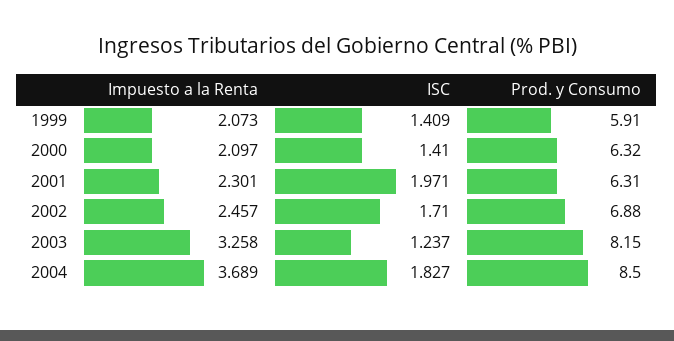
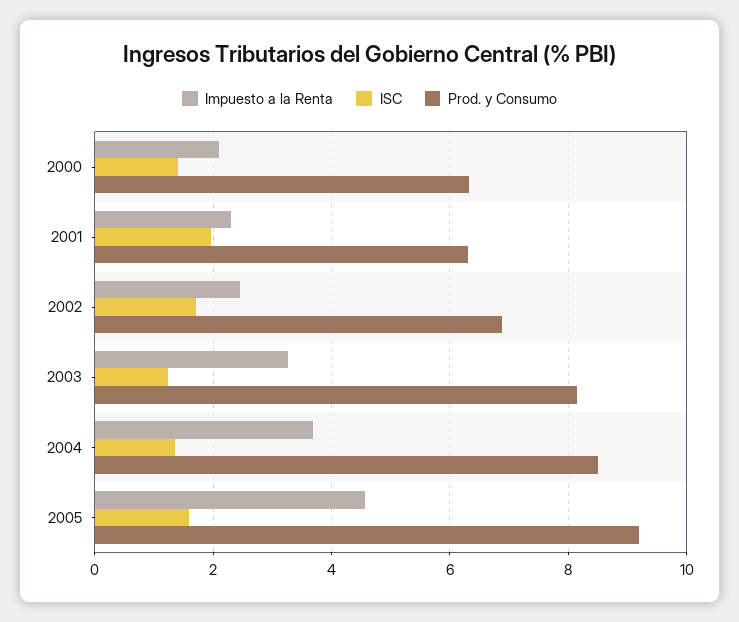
Impuesto a la Renta, 1999: 2.073 -> none
ISC, 1999: 1.409 -> none
Prod. y Consumo, 1999: 5.91 -> none
ISC, 2004: 1.827 -> 1.4
Impuesto a la Renta, 2005: none -> 4.6
ISC, 2005: none -> 1.6
Prod. y Consumo, 2005: none -> 9.2

